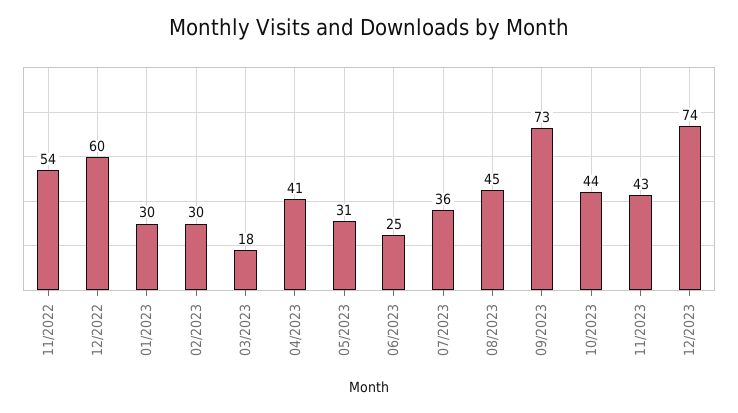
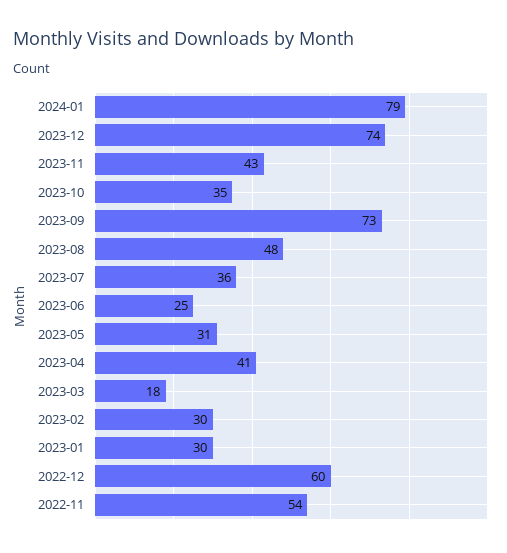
08/2023: 45 -> 48
10/2023: 44 -> 35
2024-01: none -> 79

